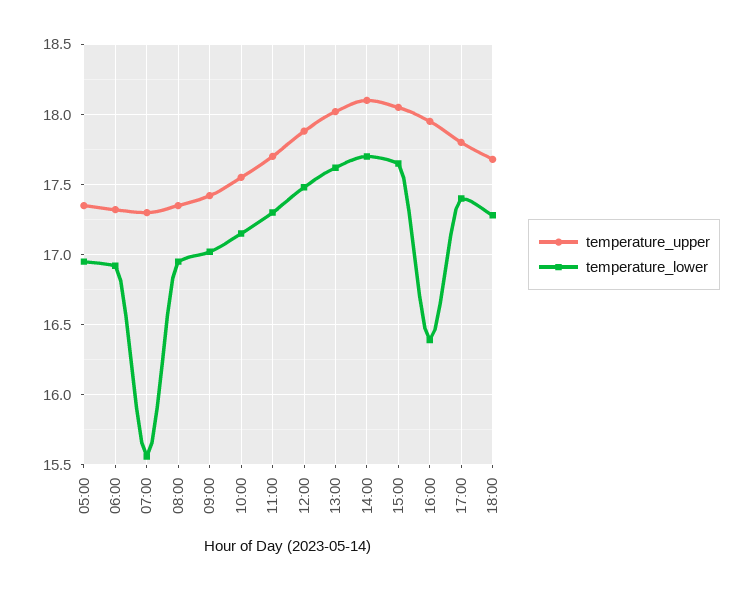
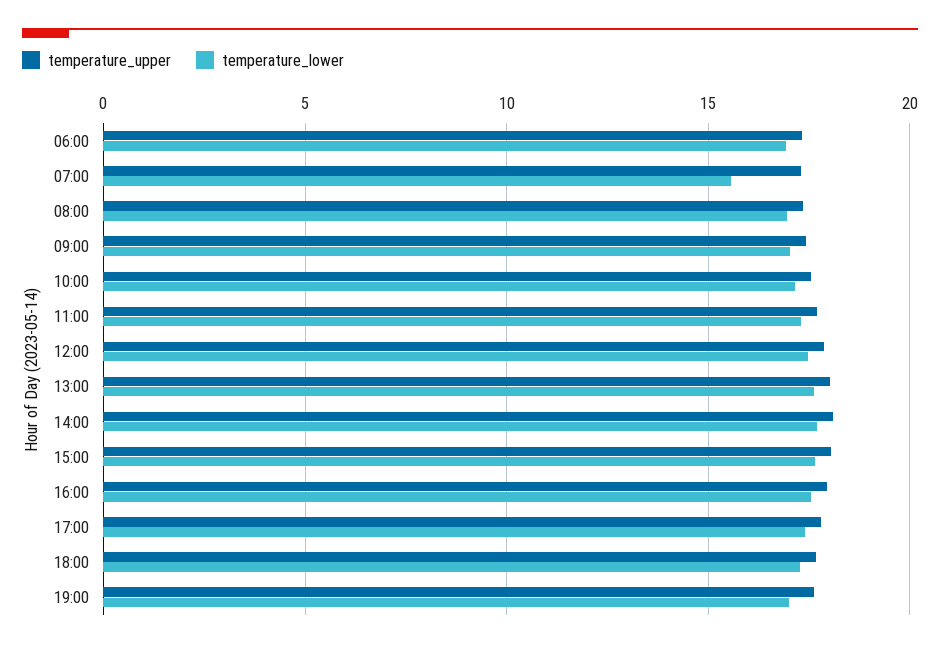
temperature_upper, 05:00: 17.35 -> none
temperature_lower, 05:00: 16.95 -> none
temperature_lower, 16:00: 16.4 -> 17.5
temperature_upper, 19:00: none -> 17.5
temperature_lower, 19:00: none -> 17

